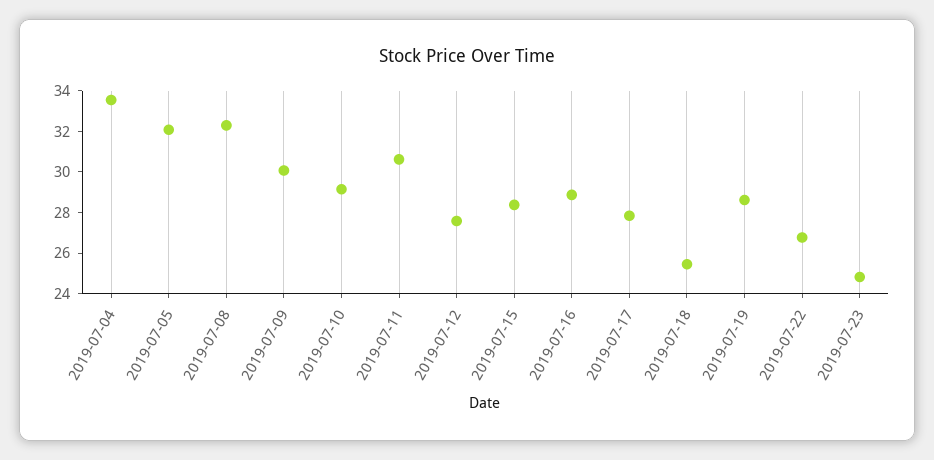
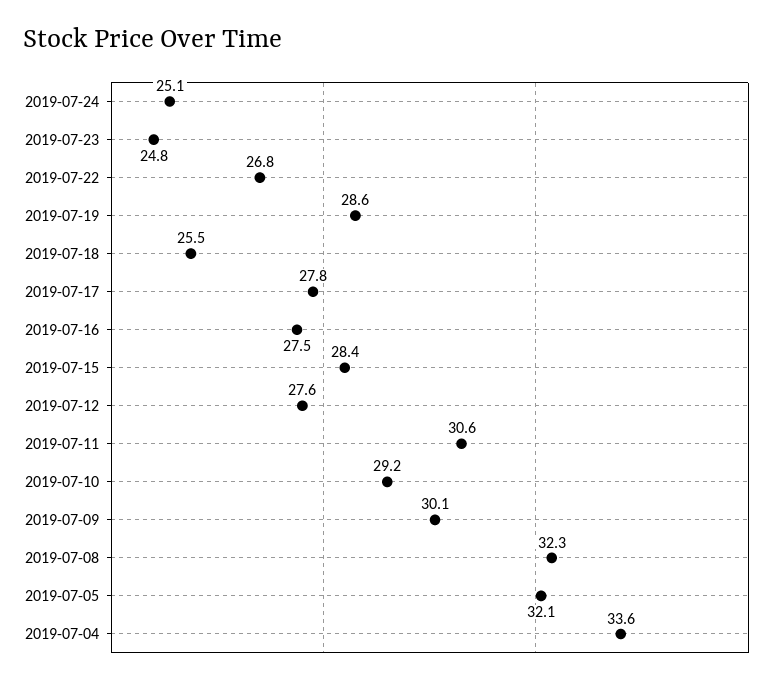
2019-07-16: 29 -> 27.5
2019-07-24: none -> 25.1

